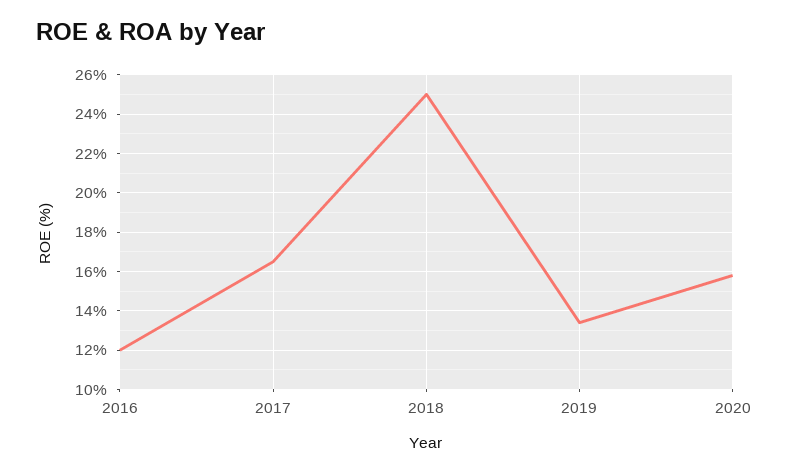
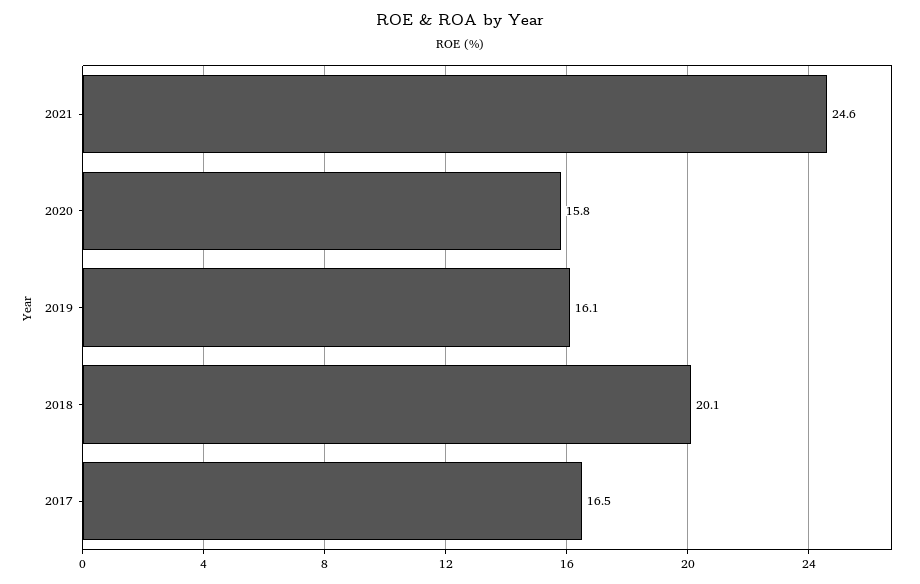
2016: 12 -> none
2018: 25 -> 20.1
2019: 13.5 -> 16.1
2021: none -> 24.6

